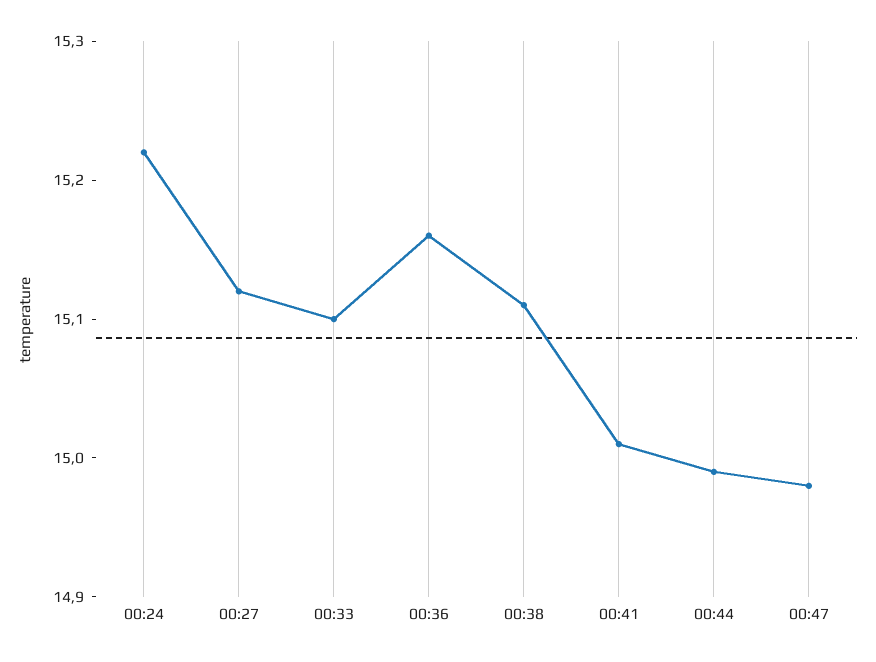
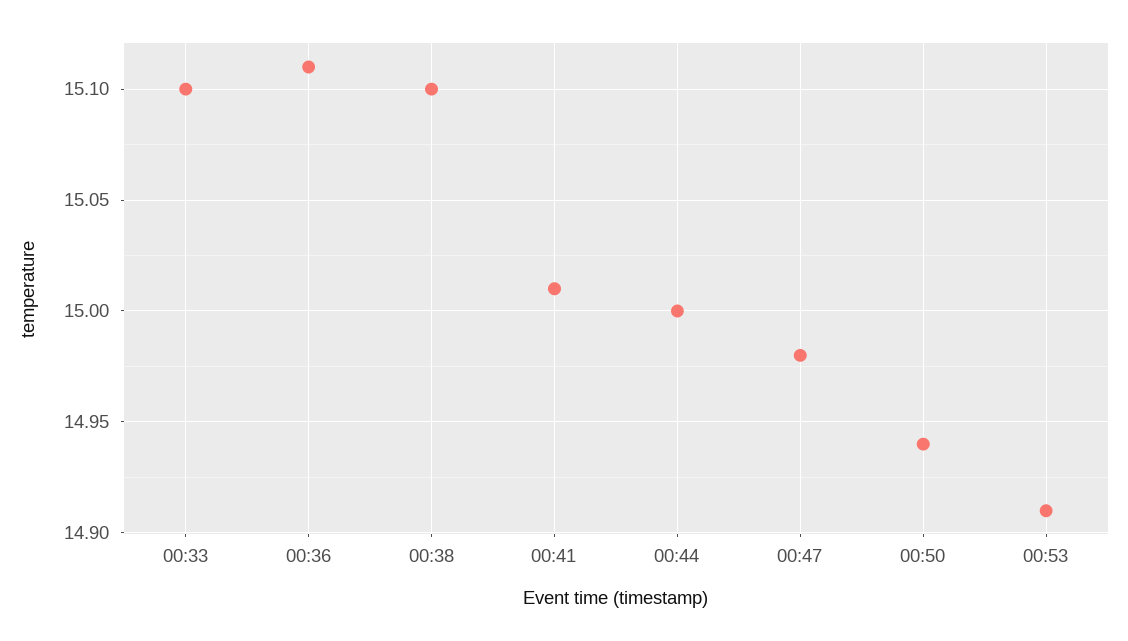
00:24: 15.22 -> none
00:27: 15.12 -> none
00:36: 15.16 -> 15.11
00:38: 15.11 -> 15.1
00:44: 14.99 -> 15
00:50: none -> 14.94
00:53: none -> 14.91

